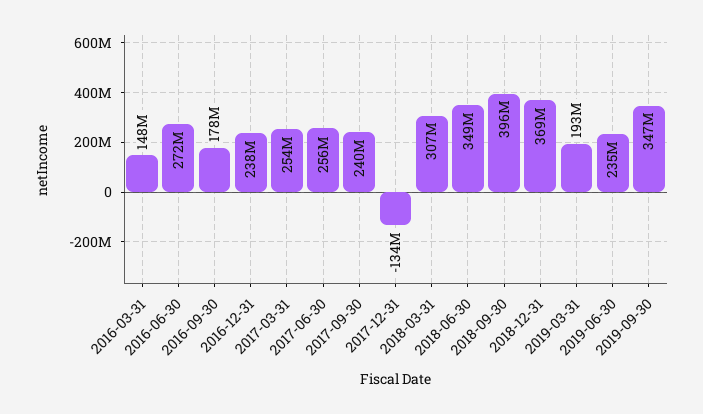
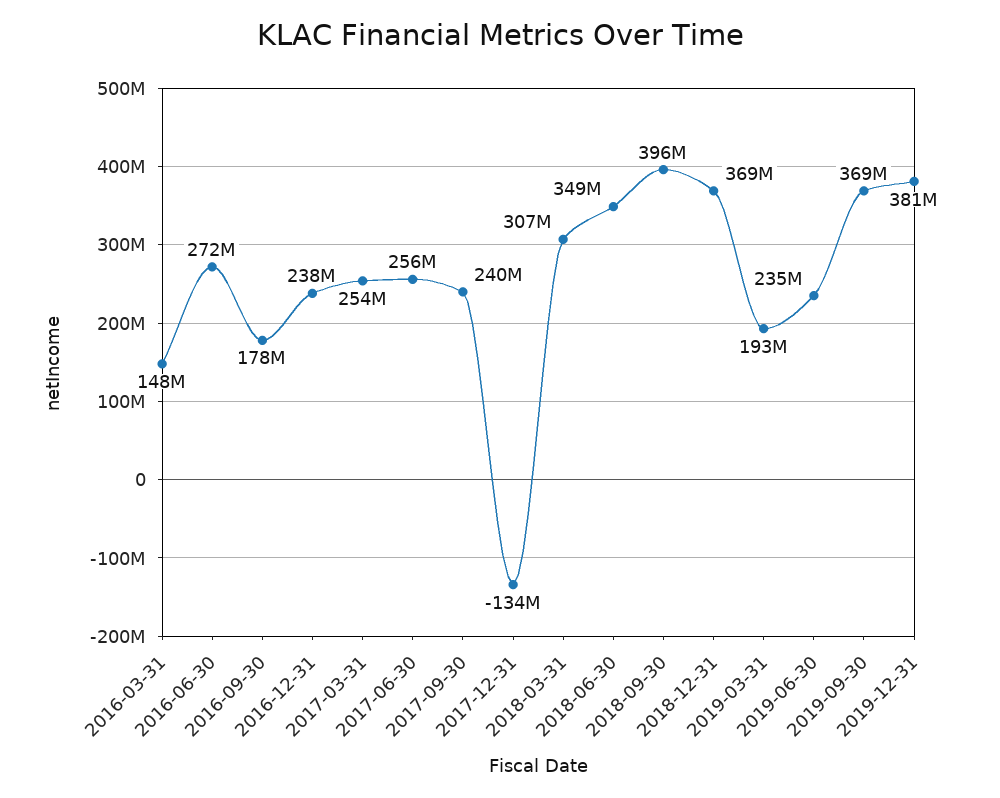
2019-09-30: 347000000 -> 369000000
2019-12-31: none -> 381000000

